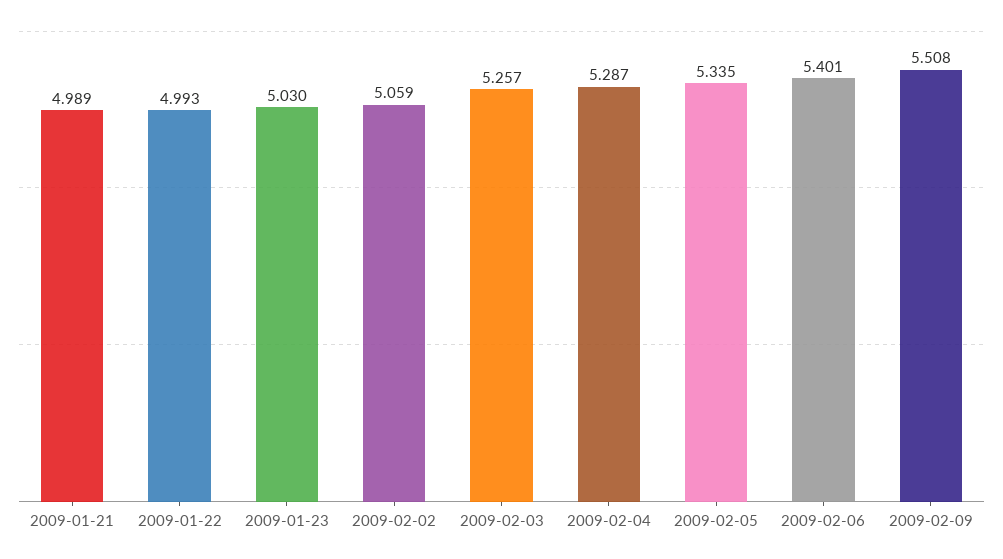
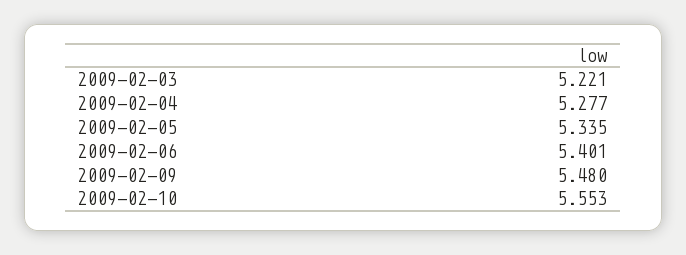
2009-01-21: 4.989 -> none
2009-01-22: 4.993 -> none
2009-01-23: 5.03 -> none
2009-02-02: 5.059 -> none
2009-02-03: 5.257 -> 5.221
2009-02-04: 5.287 -> 5.277
2009-02-09: 5.508 -> 5.48
2009-02-10: none -> 5.553

